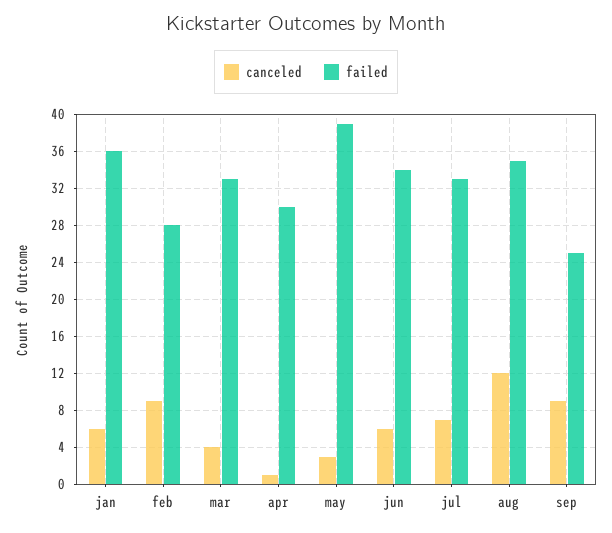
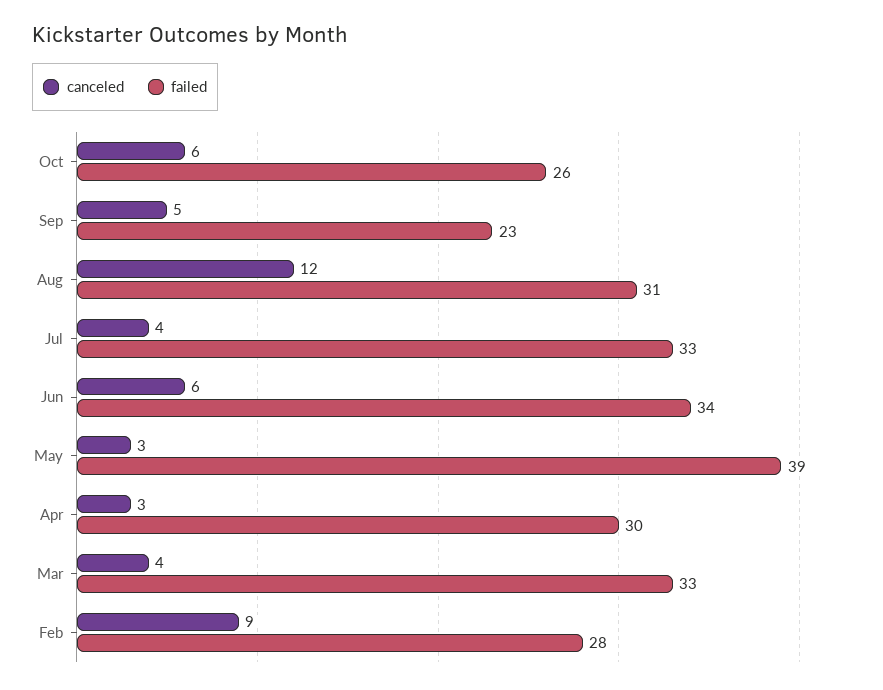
canceled, jan: 6 -> none
failed, jan: 36 -> none
canceled, apr: 1 -> 3
canceled, jul: 7 -> 4
failed, aug: 35 -> 31
canceled, sep: 9 -> 5
failed, sep: 25 -> 23
canceled, Oct: none -> 6
failed, Oct: none -> 26

